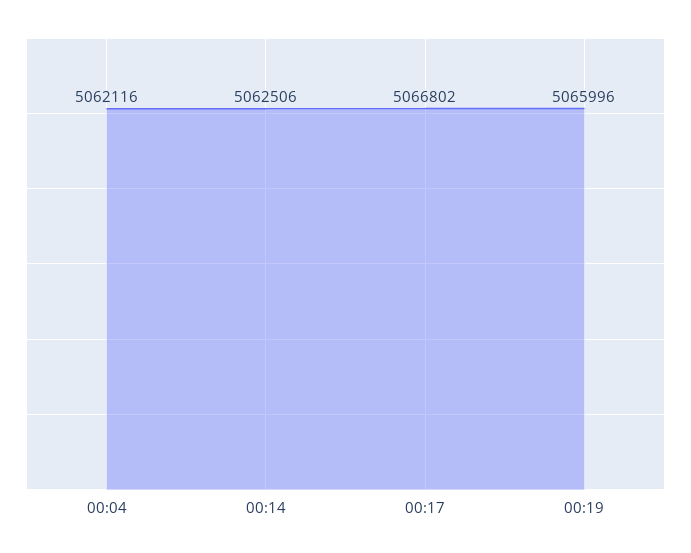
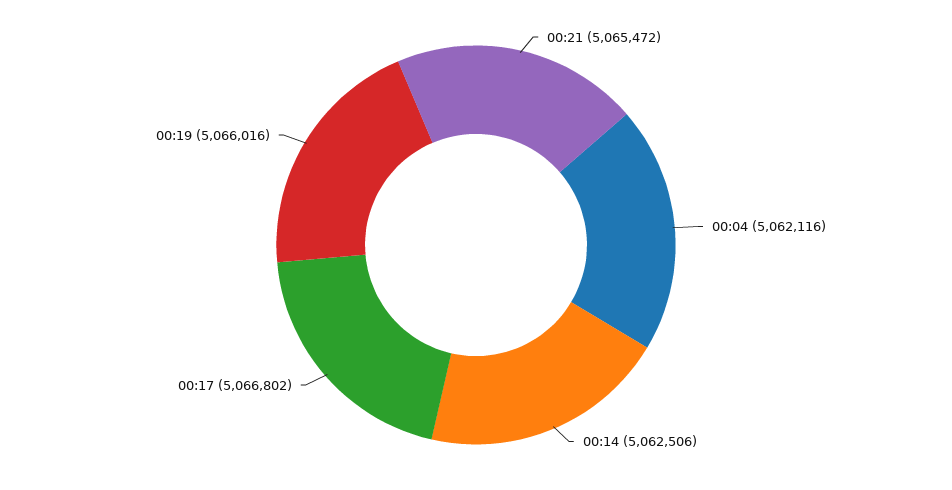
00:19: 5065996 -> 5066016
00:21: none -> 5065472

